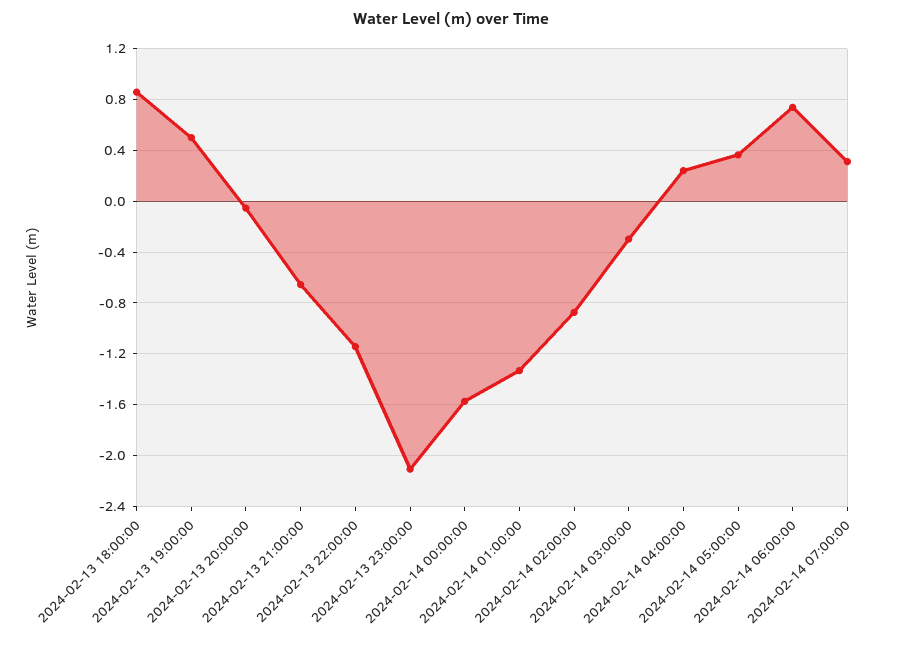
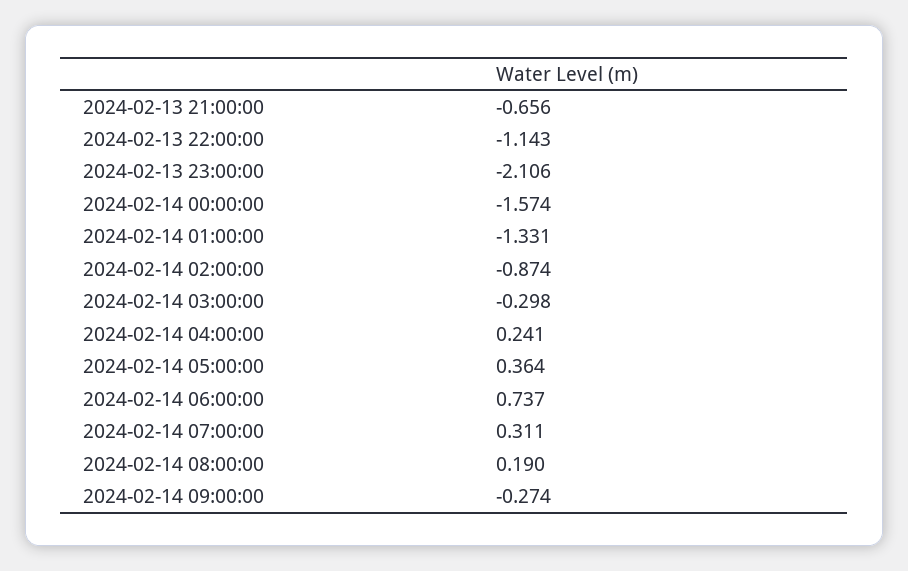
2024-02-13 18:00:00: 0.85 -> none
2024-02-13 19:00:00: 0.5 -> none
2024-02-13 20:00:00: -0.05 -> none
2024-02-14 08:00:00: none -> 0.19
2024-02-14 09:00:00: none -> -0.274

